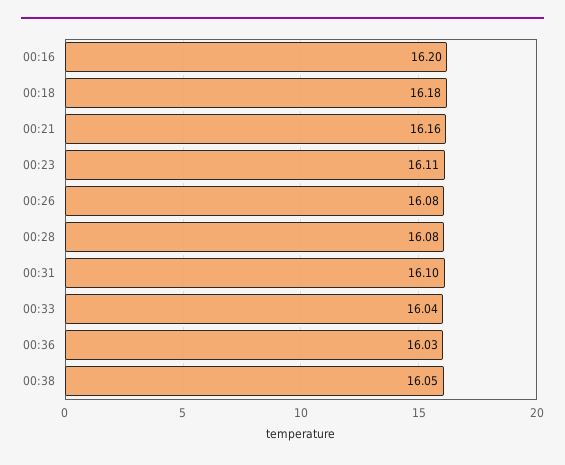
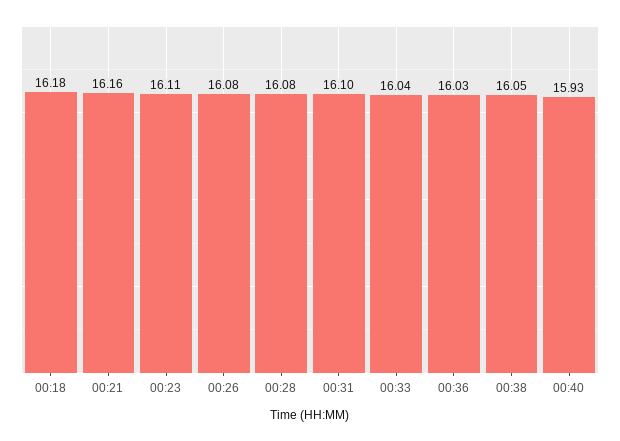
00:16: 16.2 -> none
00:40: none -> 15.93

